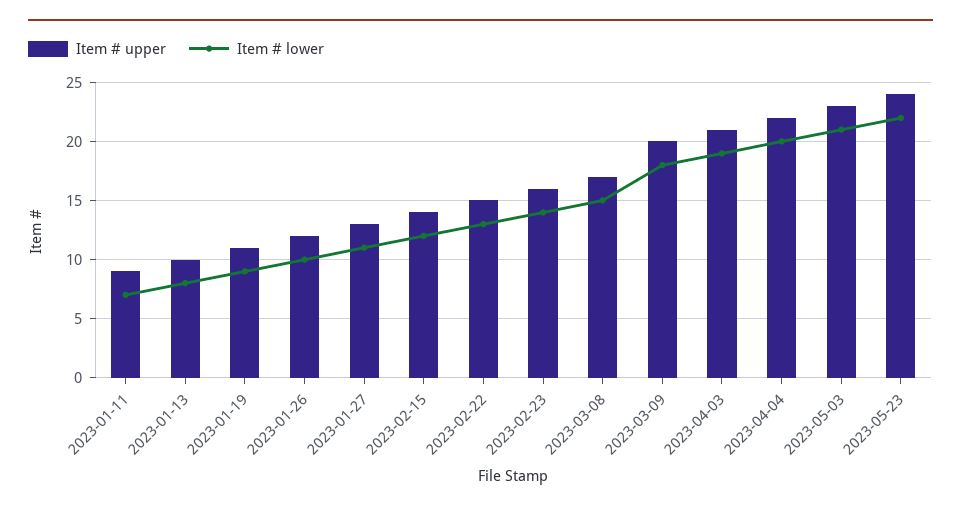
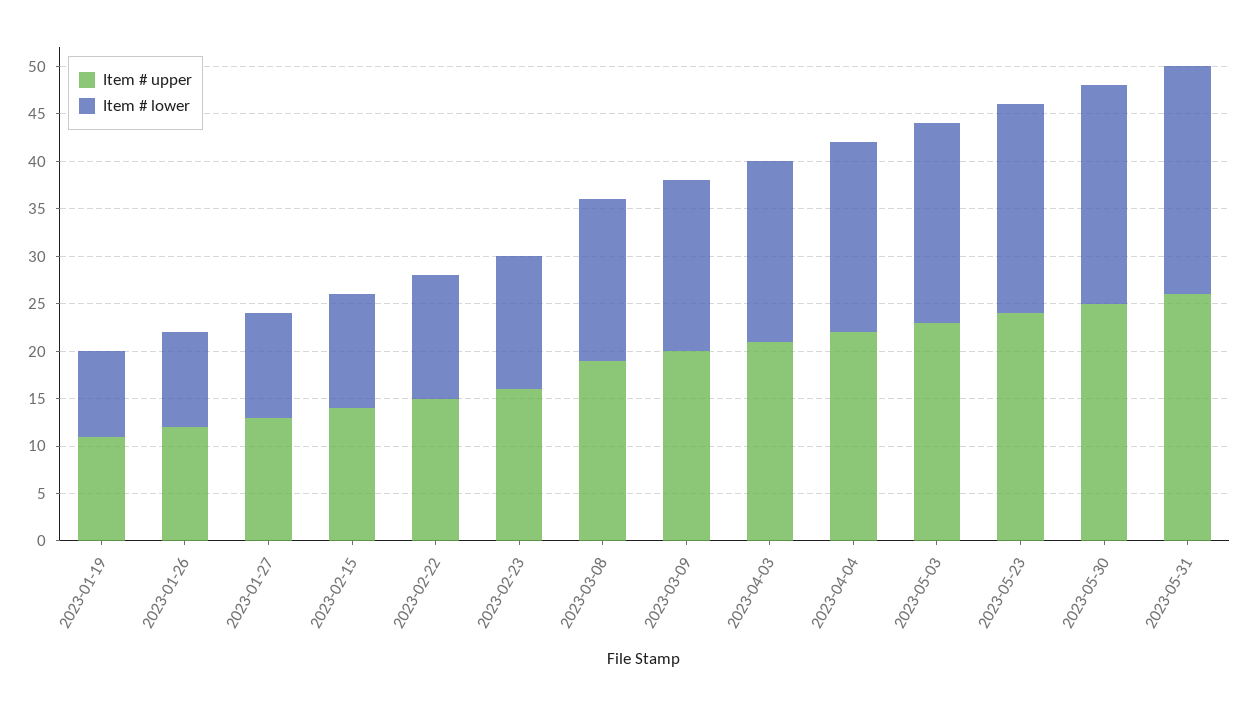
Item # upper, 2023-01-11: 9 -> none
Item # lower, 2023-01-11: 7 -> none
Item # upper, 2023-01-13: 10 -> none
Item # lower, 2023-01-13: 8 -> none
Item # upper, 2023-03-08: 17 -> 19
Item # lower, 2023-03-08: 15 -> 17
Item # upper, 2023-05-30: none -> 25
Item # lower, 2023-05-30: none -> 23
Item # upper, 2023-05-31: none -> 26
Item # lower, 2023-05-31: none -> 24

